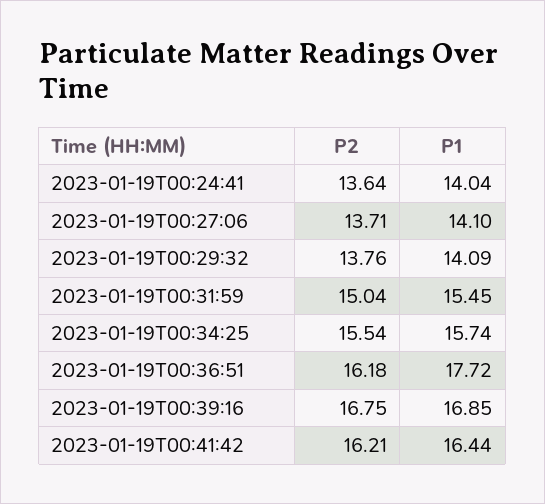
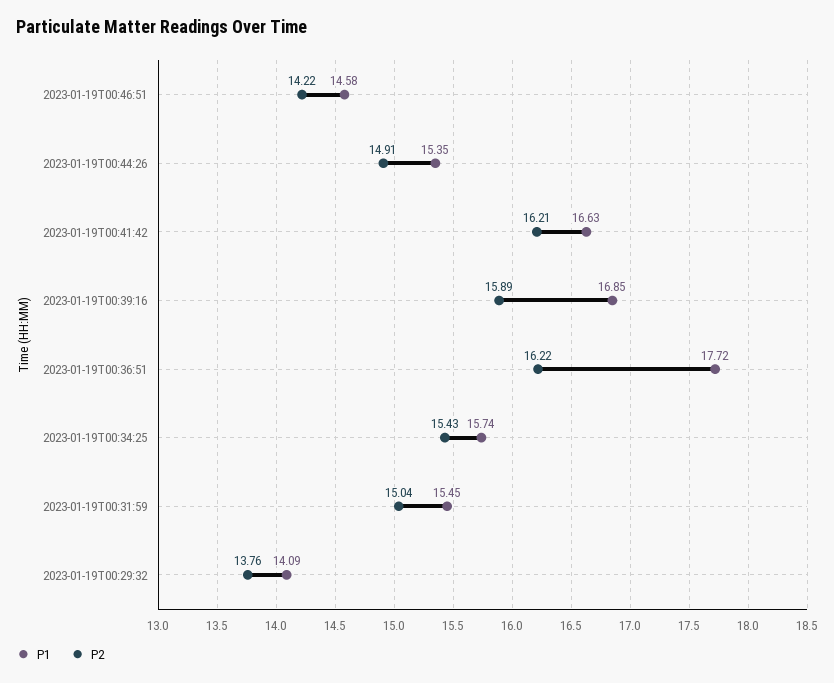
P2, 2023-01-19T00:24:41: 13.64 -> none
P1, 2023-01-19T00:24:41: 14.04 -> none
P2, 2023-01-19T00:27:06: 13.71 -> none
P1, 2023-01-19T00:27:06: 14.1 -> none
P2, 2023-01-19T00:34:25: 15.54 -> 15.43
P2, 2023-01-19T00:36:51: 16.18 -> 16.22
P2, 2023-01-19T00:39:16: 16.75 -> 15.89
P1, 2023-01-19T00:41:42: 16.44 -> 16.63
P1, 2023-01-19T00:46:51: none -> 14.58
P2, 2023-01-19T00:46:51: none -> 14.22
P1, 2023-01-19T00:44:26: none -> 15.35
P2, 2023-01-19T00:44:26: none -> 14.91

